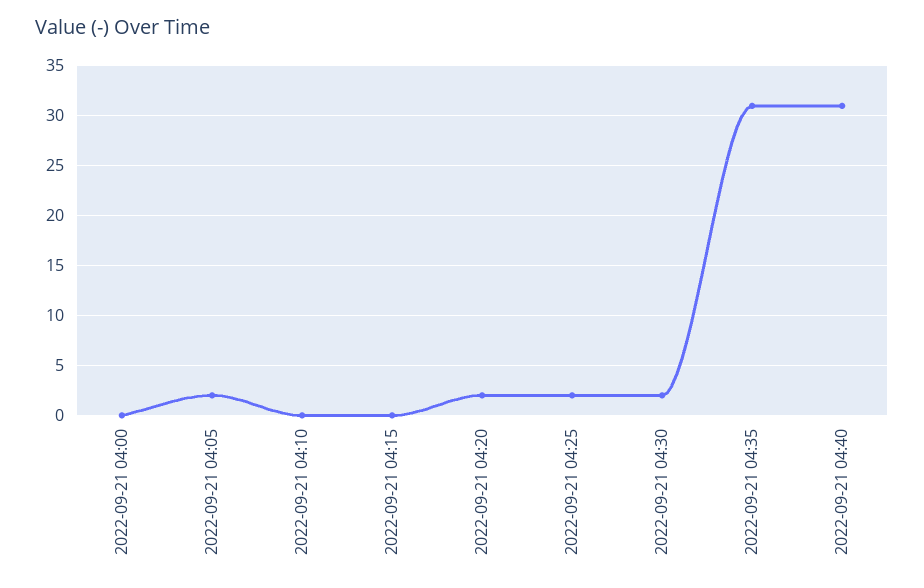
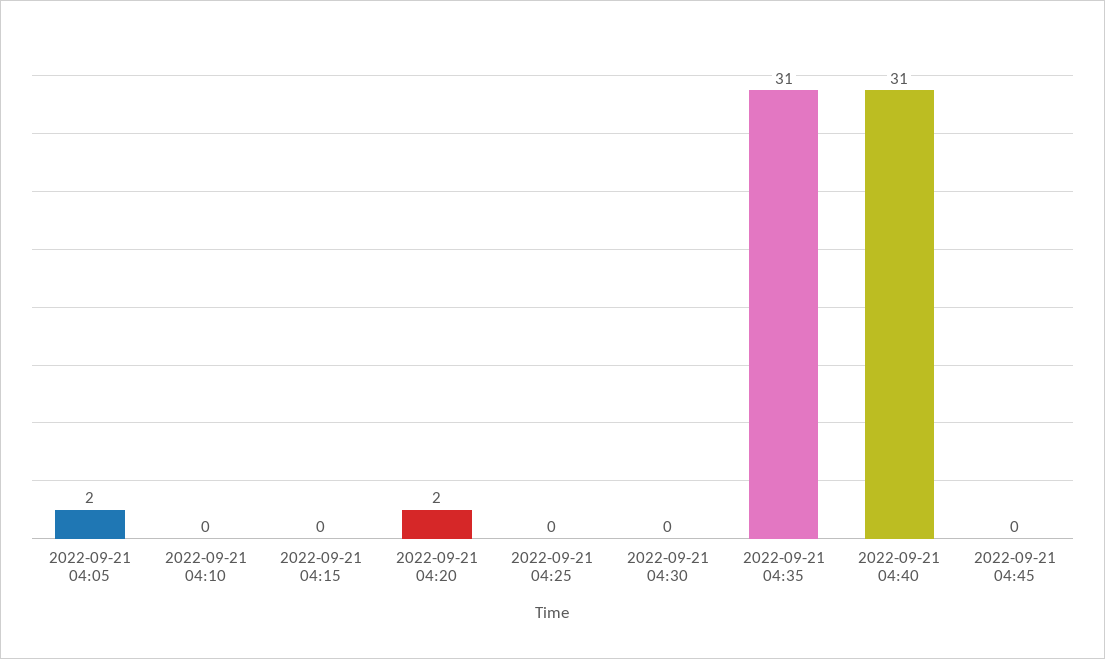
2022-09-21 04:00: 0 -> none
2022-09-21 04:25: 2 -> 0
2022-09-21 04:30: 2 -> 0
2022-09-21 04:45: none -> 0

